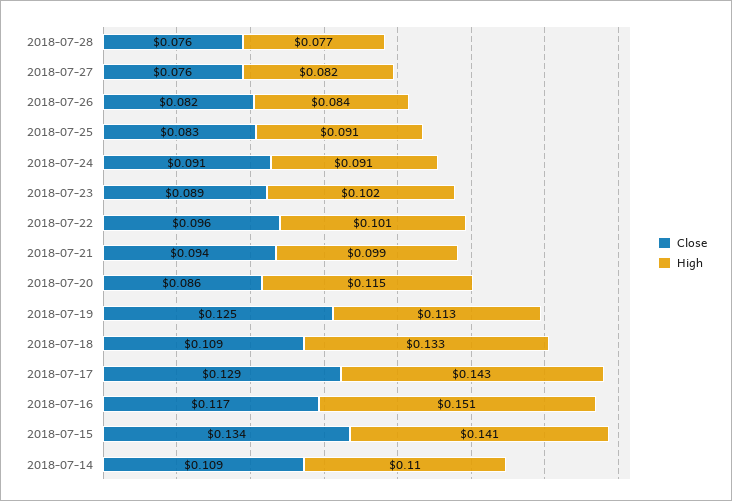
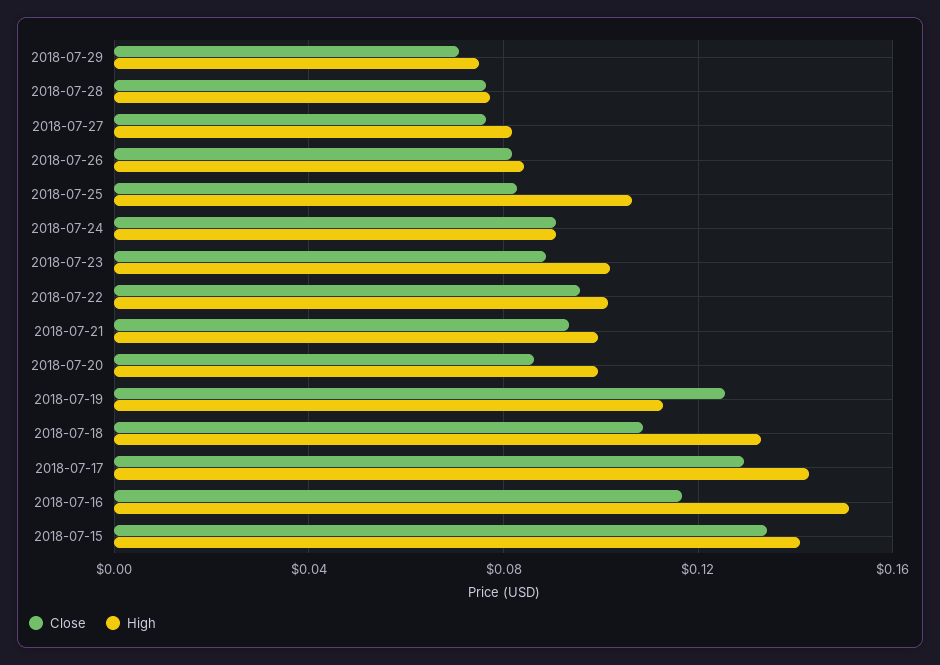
High, 2018-07-25: 0.091 -> 0.105
High, 2018-07-20: 0.115 -> 0.1
Close, 2018-07-14: 0.109 -> none
High, 2018-07-14: 0.11 -> none
Close, 2018-07-29: none -> 0.07
High, 2018-07-29: none -> 0.075

